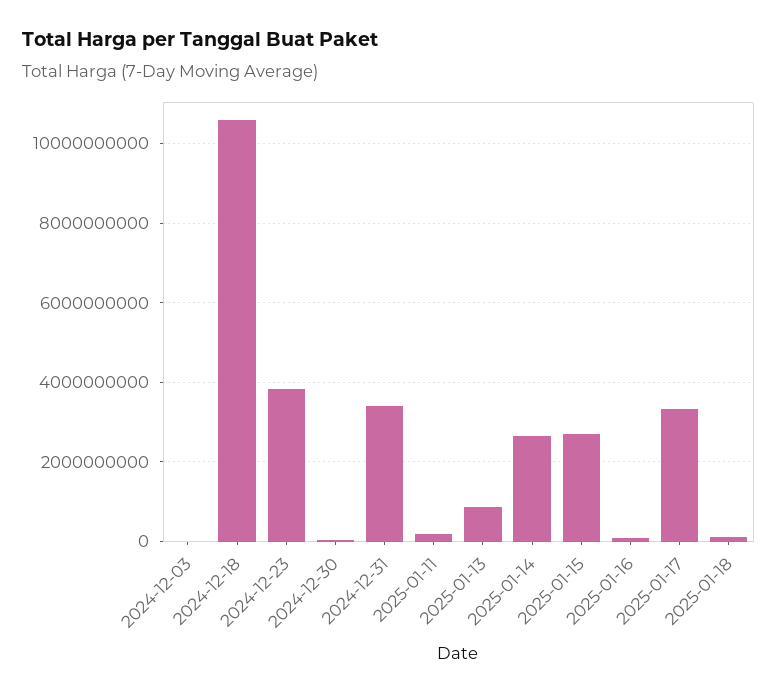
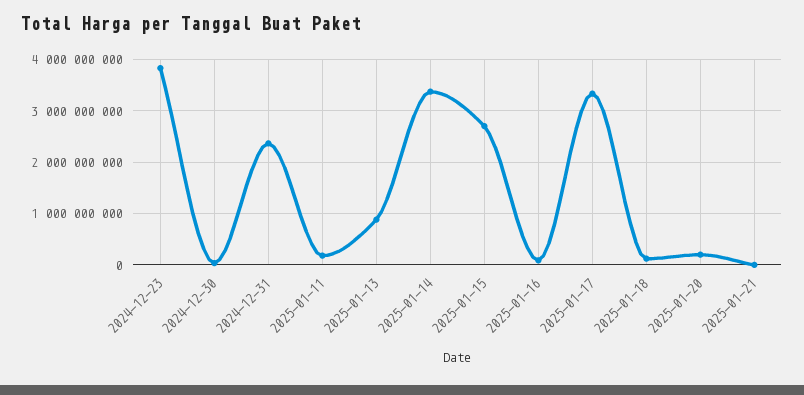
2024-12-03: 0 -> none
2024-12-18: 10600000000 -> none
2024-12-31: 3400000000 -> 2400000000
2025-01-14: 2600000000 -> 3400000000
2025-01-20: none -> 200000000
2025-01-21: none -> 0

